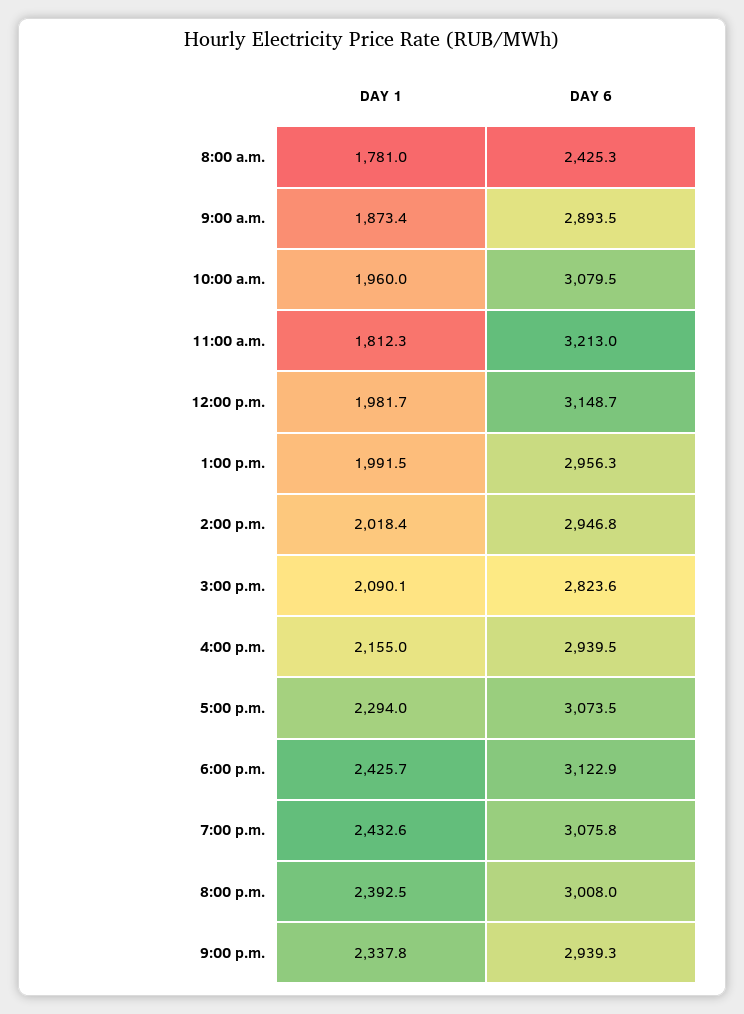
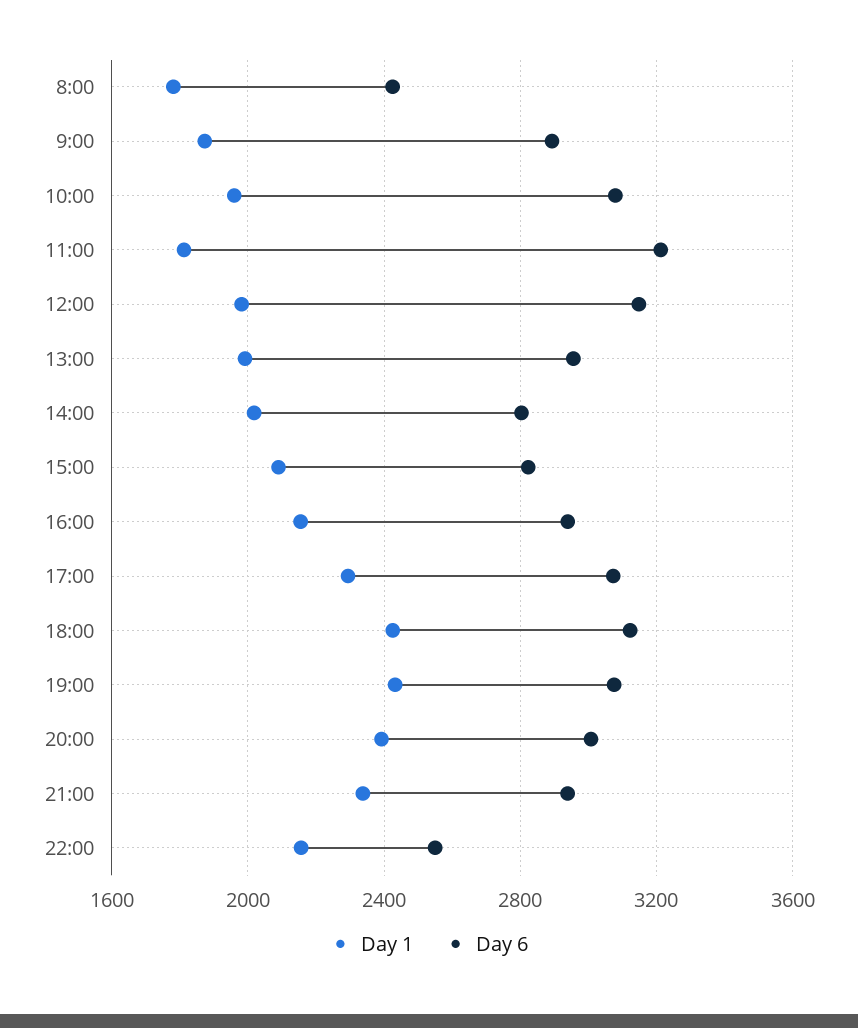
DAY 6, 2:00 p.m.: 2946.8 -> 2800
DAY 1, 22:00: none -> 2150
DAY 6, 22:00: none -> 2550

